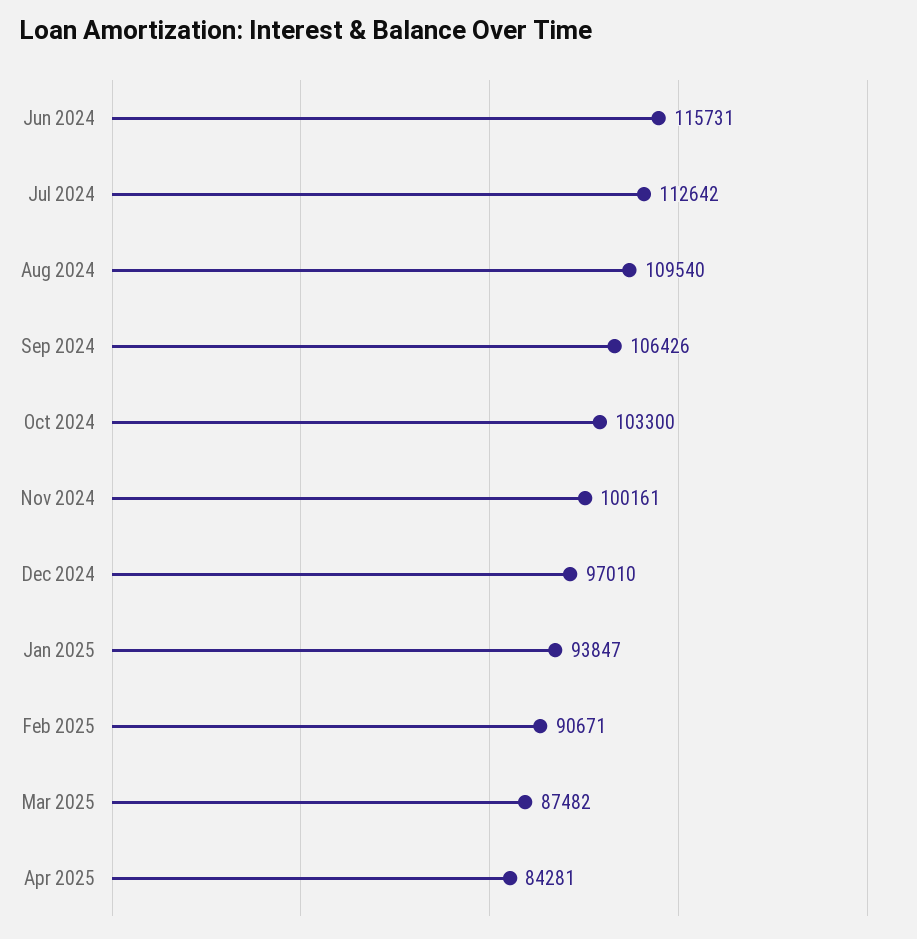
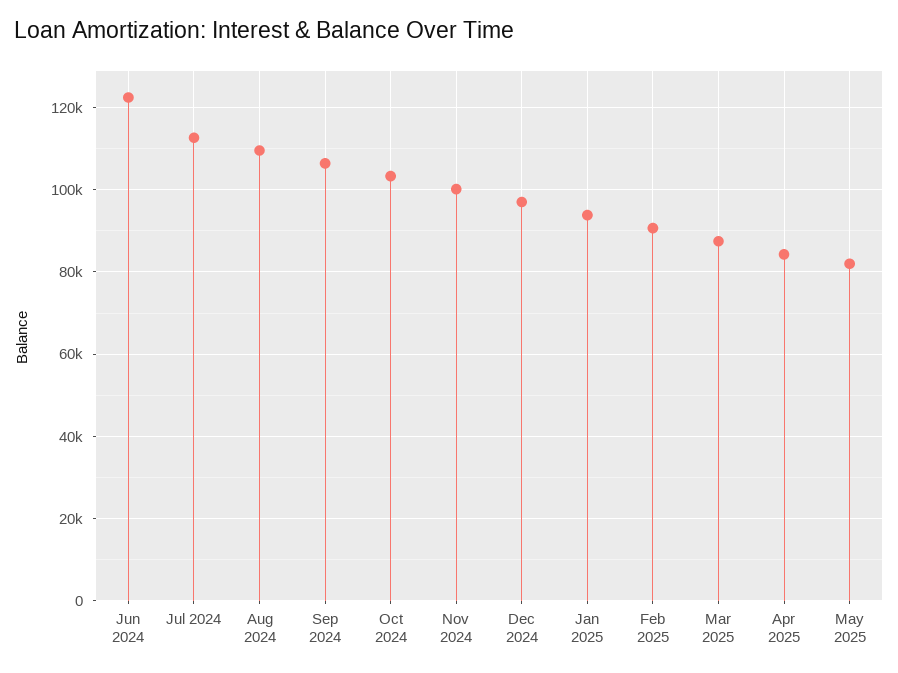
Jun 2024: 115731 -> 122000
May 2025: none -> 82000

